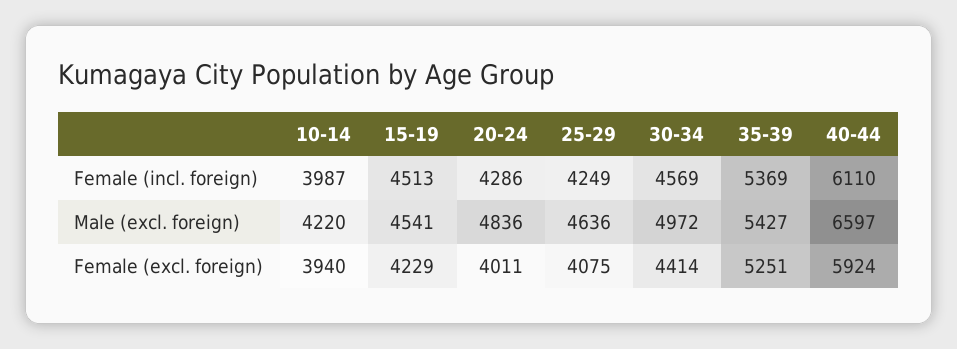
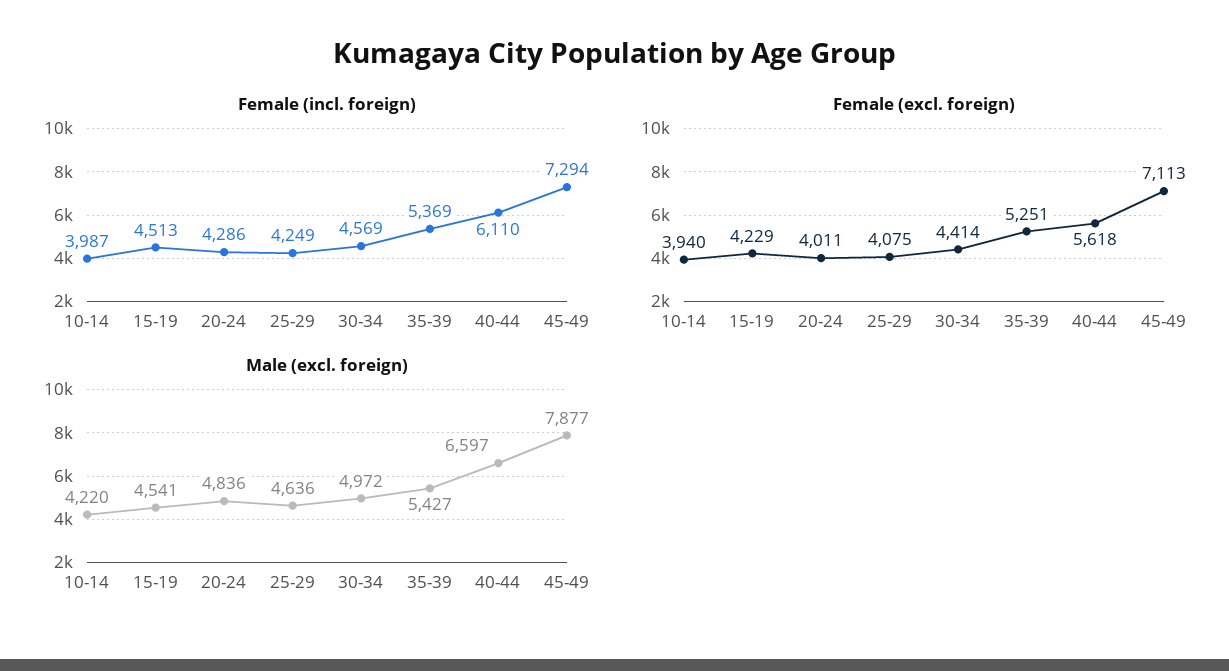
Female (excl. foreign), 40-44: 5924 -> 5618
Female (incl. foreign), 45-49: none -> 7294
Female (excl. foreign), 45-49: none -> 7113
Male (excl. foreign), 45-49: none -> 7877

